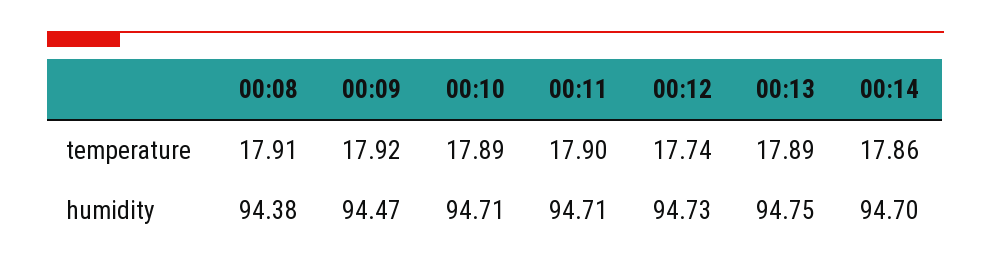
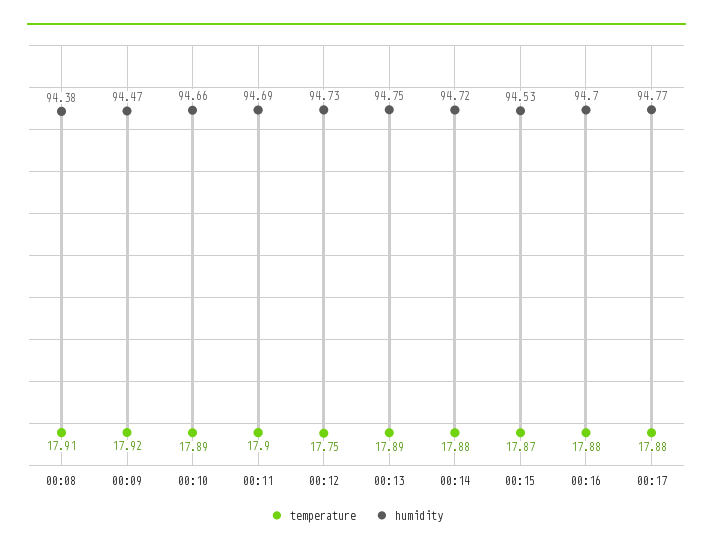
temperature, 00:12: 17.74 -> 17.75
temperature, 00:14: 17.86 -> 17.88
humidity, 00:10: 94.71 -> 94.66
humidity, 00:11: 94.71 -> 94.69
humidity, 00:14: 94.7 -> 94.72
temperature, 00:15: none -> 17.87
humidity, 00:15: none -> 94.53
temperature, 00:16: none -> 17.88
humidity, 00:16: none -> 94.7
temperature, 00:17: none -> 17.88
humidity, 00:17: none -> 94.77

